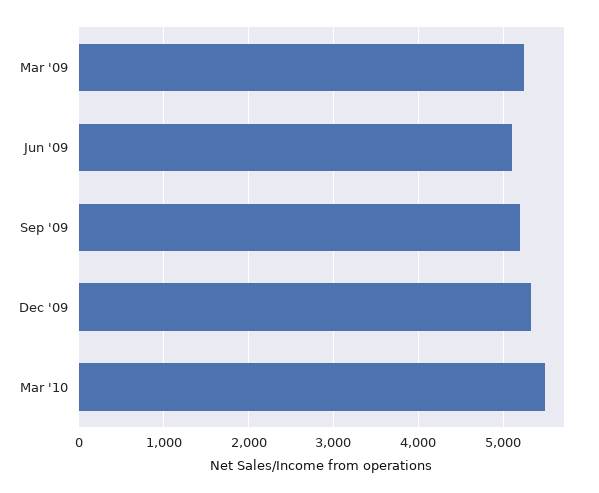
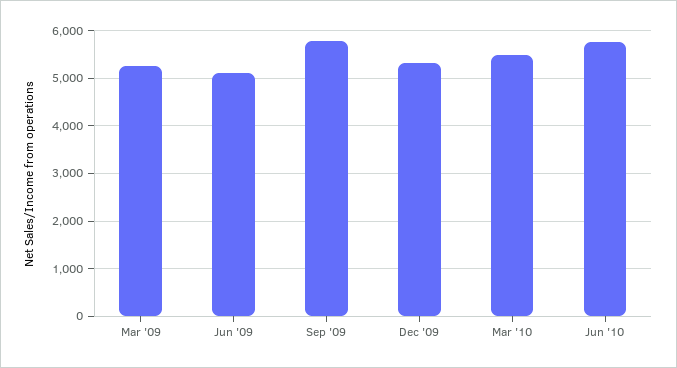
Sep '09: 5200 -> 5800
Jun '10: none -> 5800

